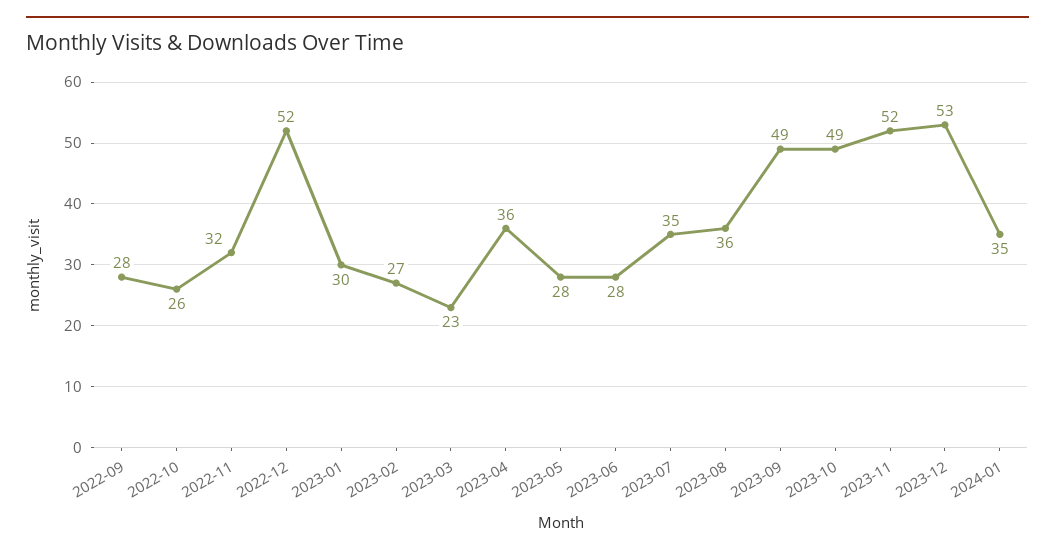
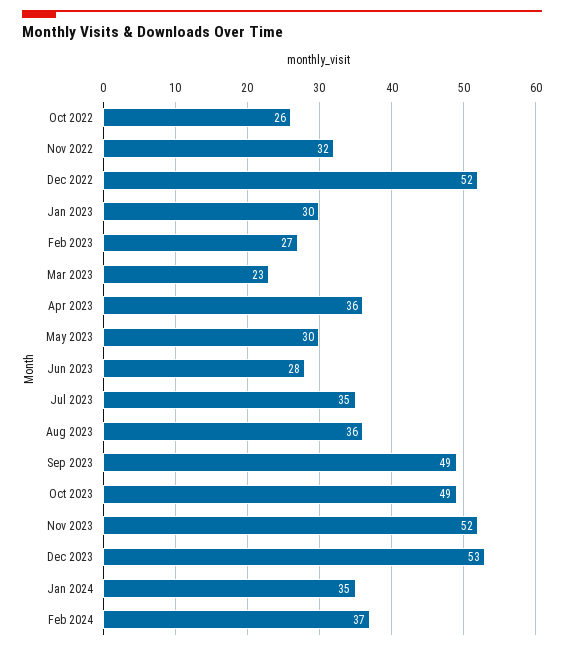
2022-09: 28 -> none
2023-05: 28 -> 30
Feb 2024: none -> 37

